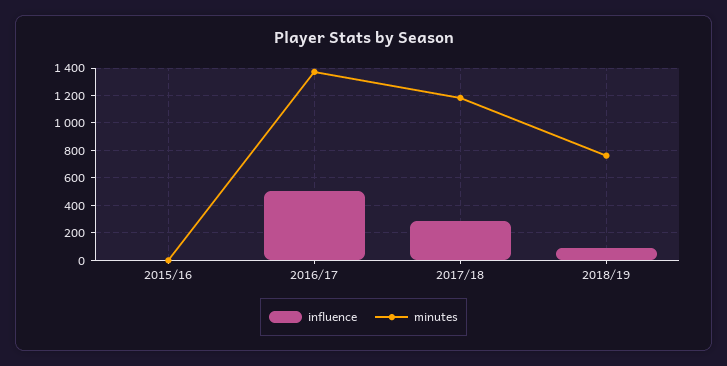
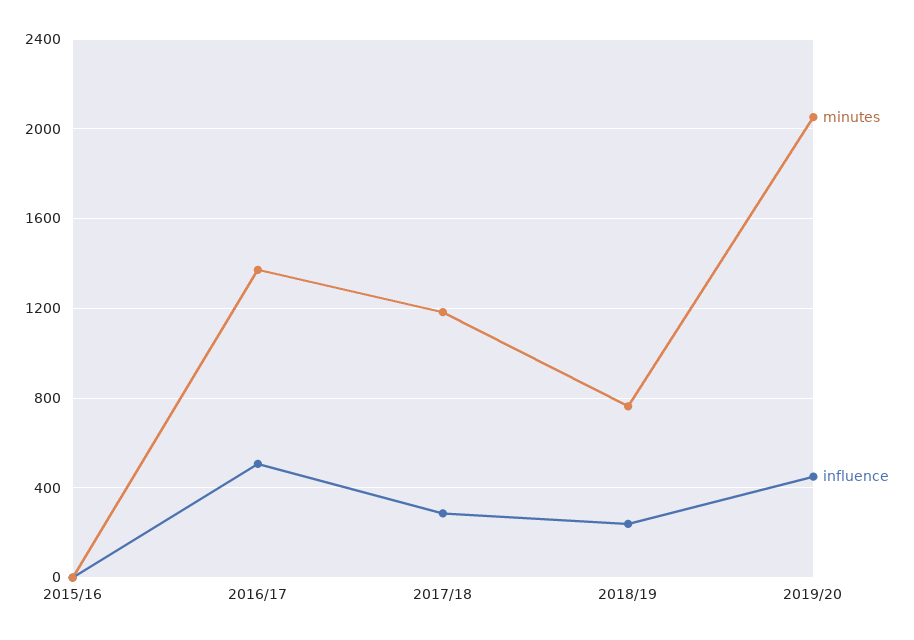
influence, 2018/19: 100 -> 250
minutes, 2019/20: none -> 2050
influence, 2019/20: none -> 450

